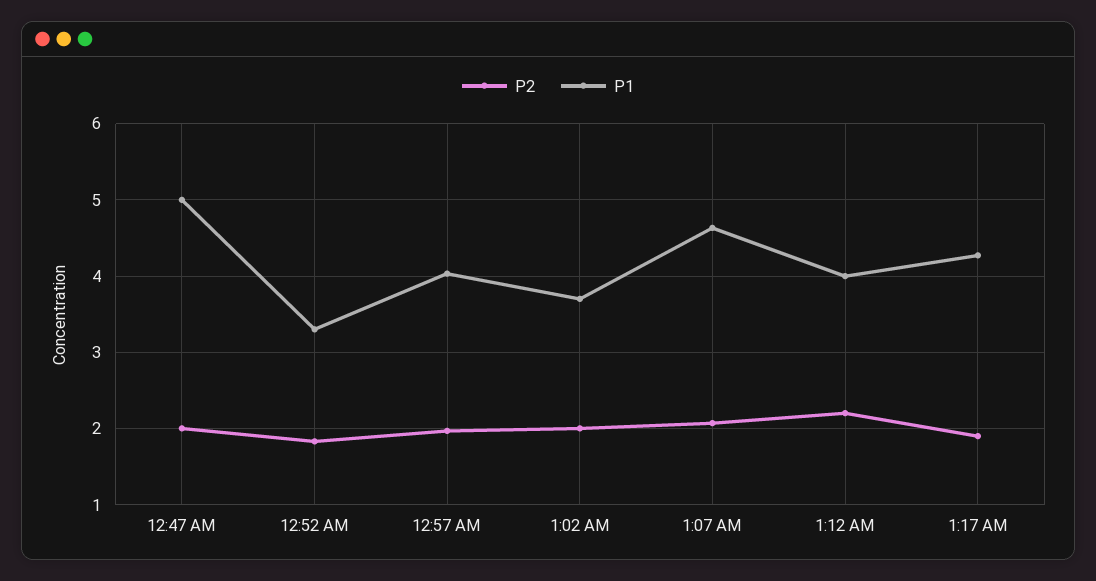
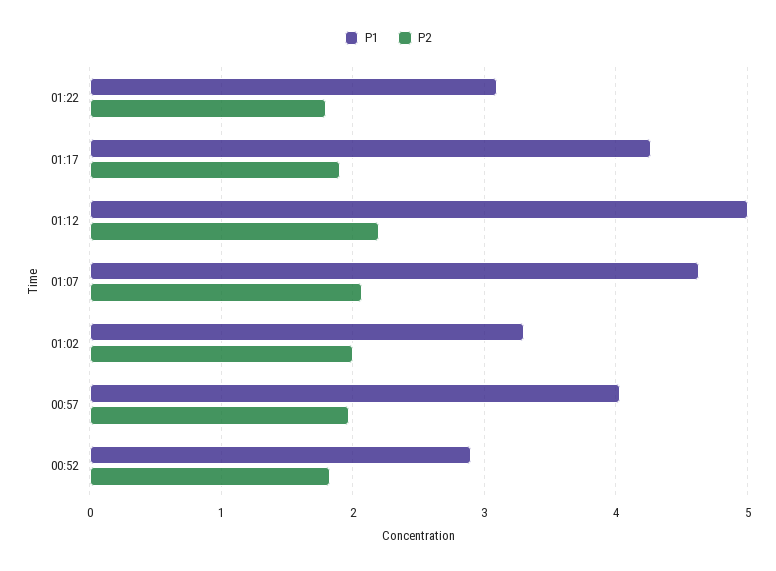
P2, 12:47 AM: 2 -> none
P1, 12:47 AM: 5 -> none
P1, 12:52 AM: 3.3 -> 2.9
P1, 1:02 AM: 3.7 -> 3.3
P1, 1:12 AM: 4 -> 5
P1, 01:22: none -> 3.1
P2, 01:22: none -> 1.8

